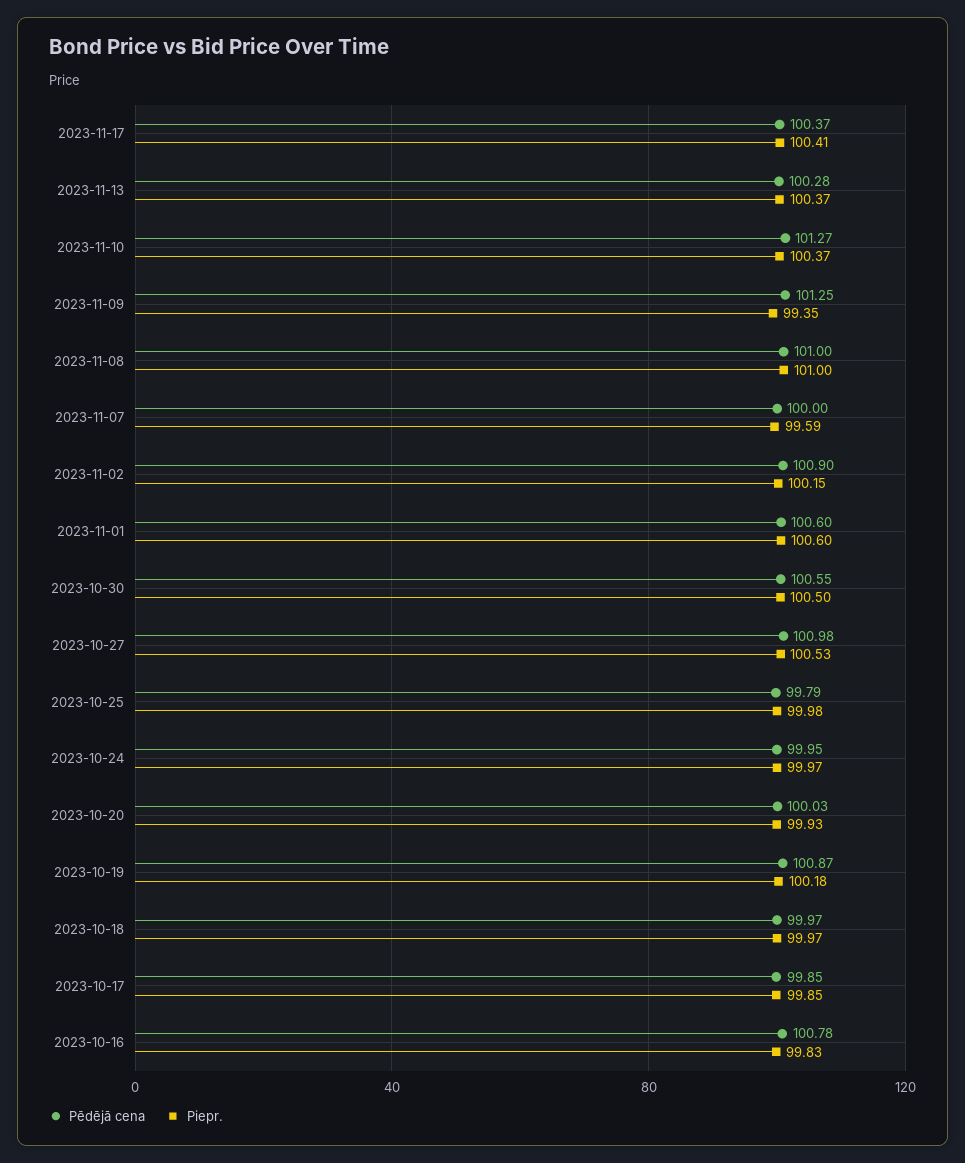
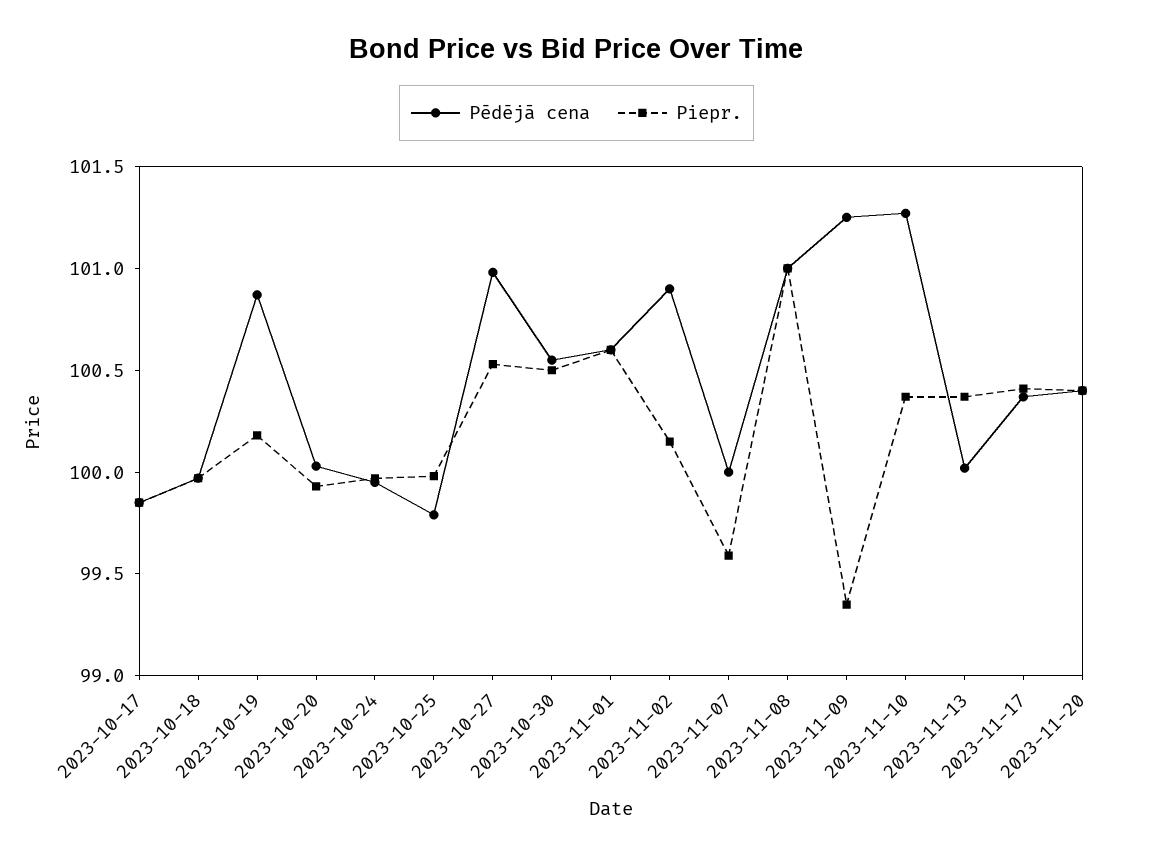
Pēdējā cena, 2023-11-13: 100.28 -> 100
Pēdējā cena, 2023-10-16: 100.78 -> none
Piepr., 2023-10-16: 99.83 -> none
Pēdējā cena, 2023-11-20: none -> 100.4
Piepr., 2023-11-20: none -> 100.4

